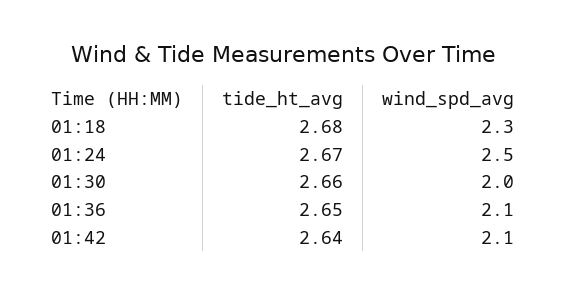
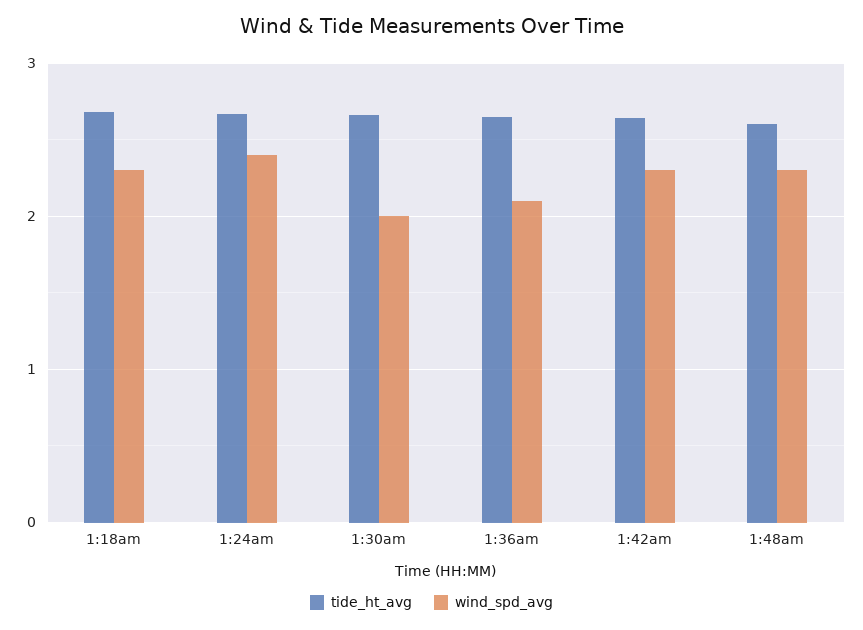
wind_spd_avg, 01:24: 2.5 -> 2.4
wind_spd_avg, 01:42: 2.1 -> 2.3
tide_ht_avg, 1:48am: none -> 2.6
wind_spd_avg, 1:48am: none -> 2.3

